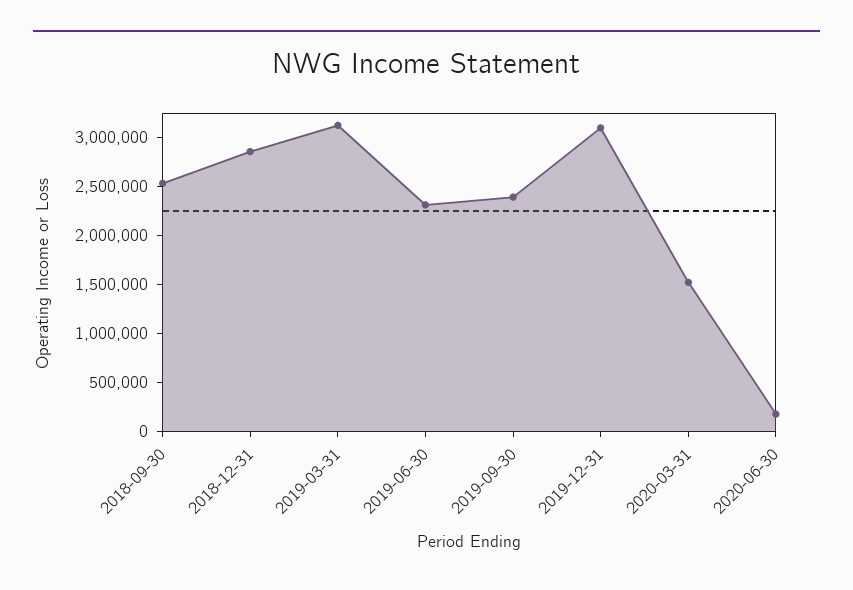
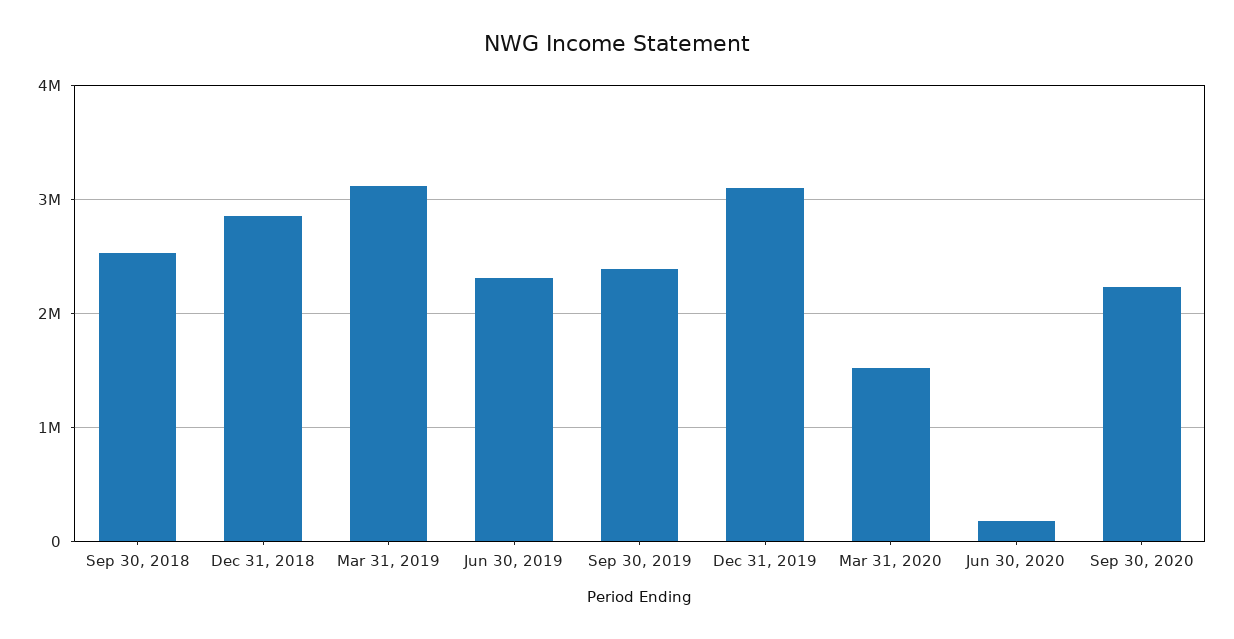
Sep 30, 2020: none -> 2200000

